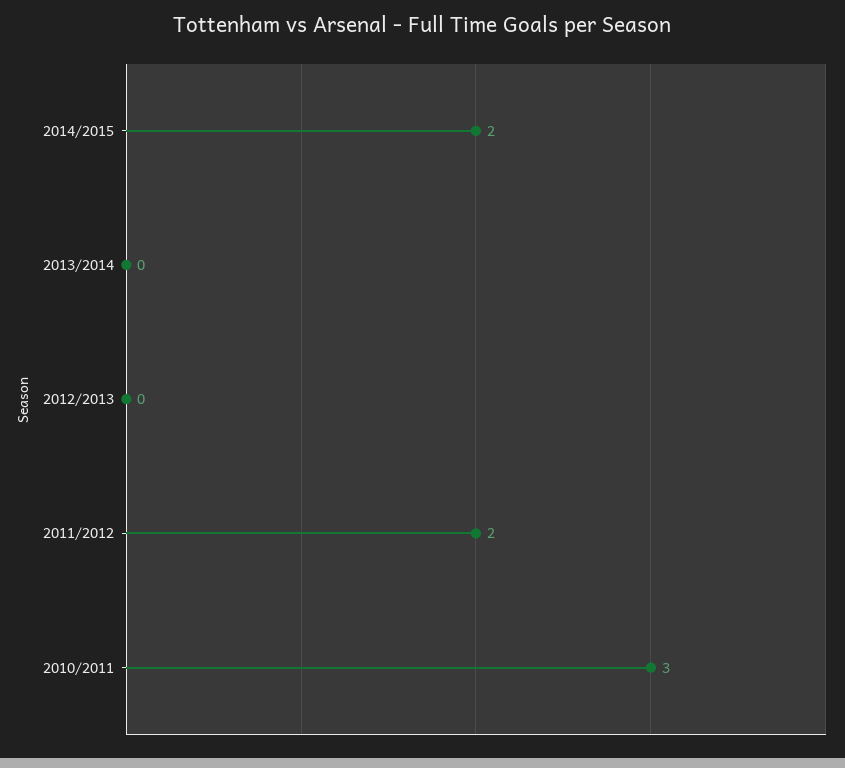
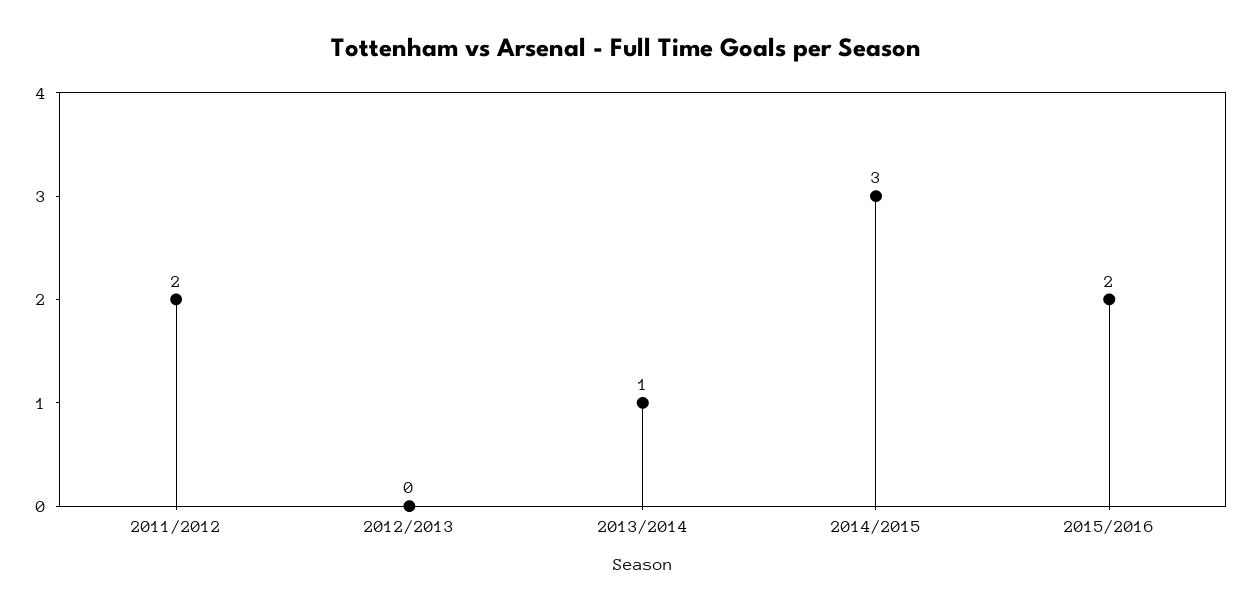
2014/2015: 2 -> 3
2013/2014: 0 -> 1
2010/2011: 3 -> none
2015/2016: none -> 2

